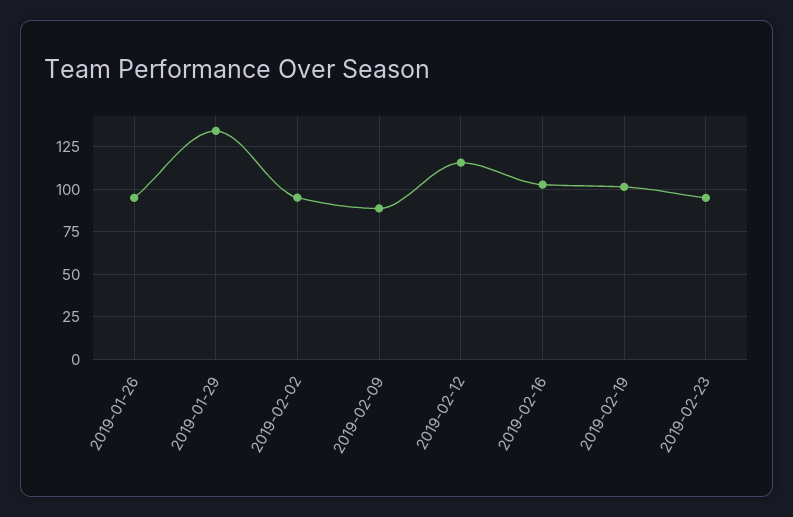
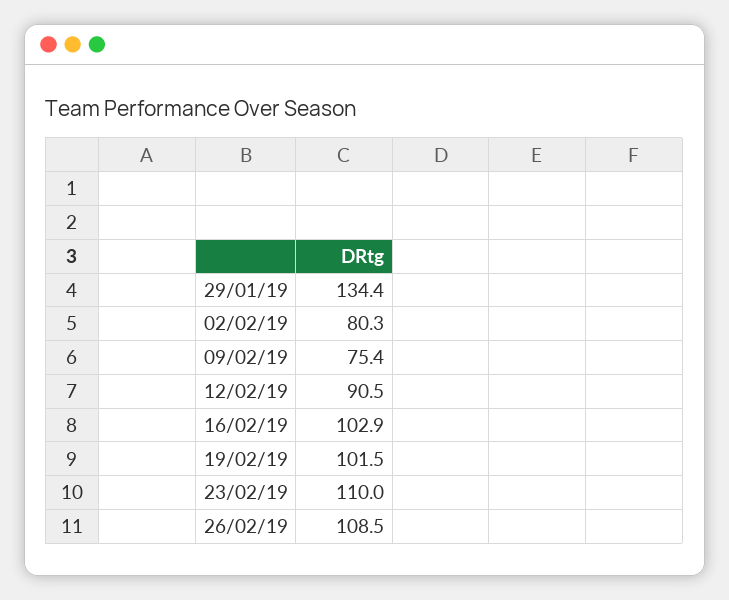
2019-01-26: 95 -> none
2019-02-02: 95 -> 80.3
2019-02-09: 90 -> 75.4
2019-02-12: 115 -> 90.5
2019-02-23: 95 -> 110
26/02/19: none -> 108.5

